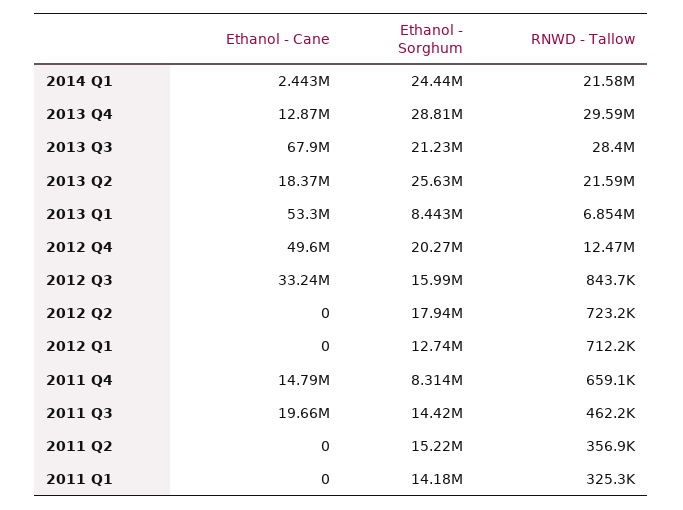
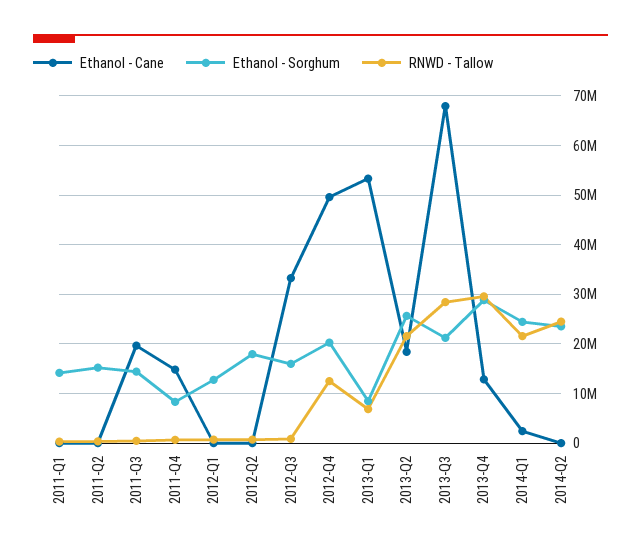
Ethanol - Cane, 2014-Q2: none -> 0
Ethanol - Sorghum, 2014-Q2: none -> 24000000
RNWD - Tallow, 2014-Q2: none -> 24000000

